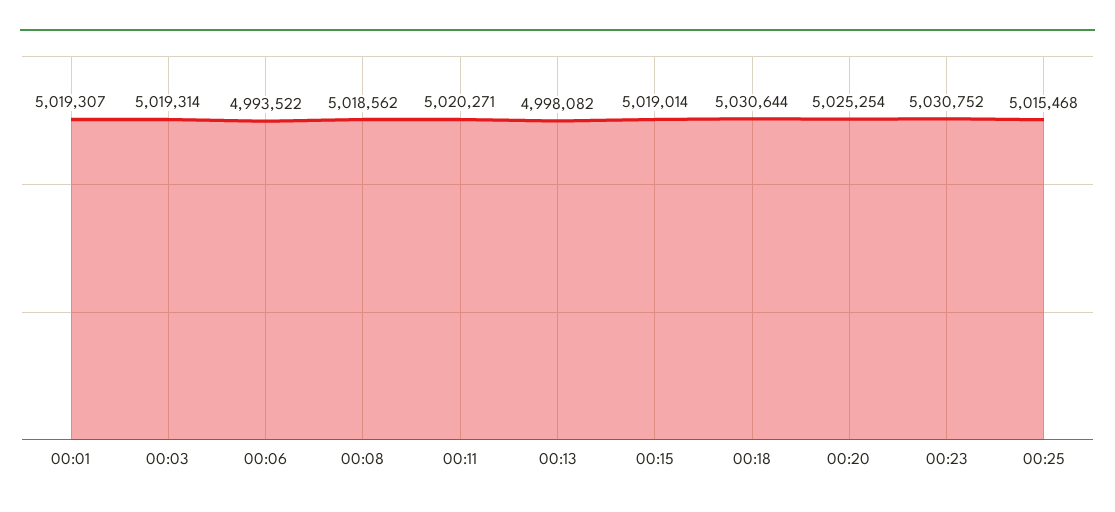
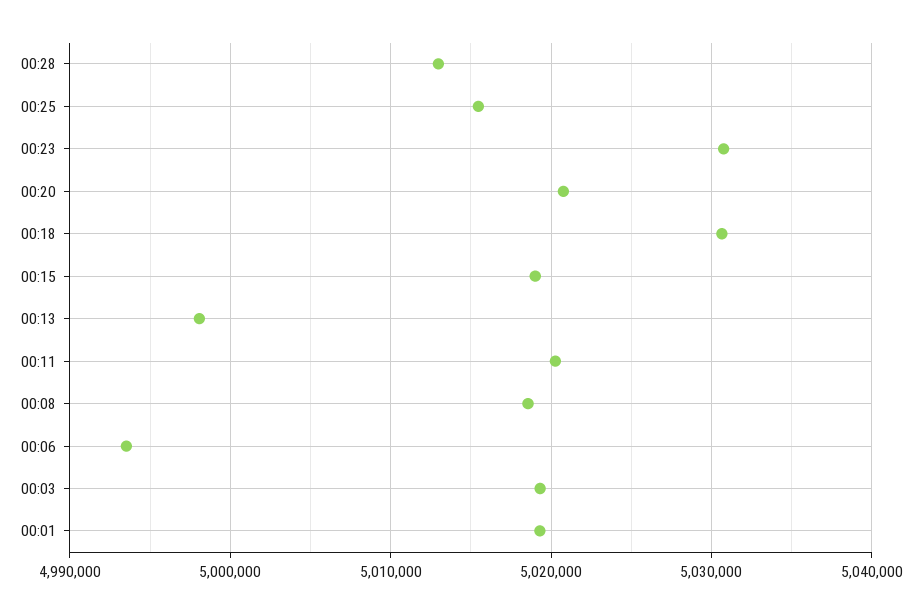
00:20: 5025254 -> 5021000
00:28: none -> 5013000

